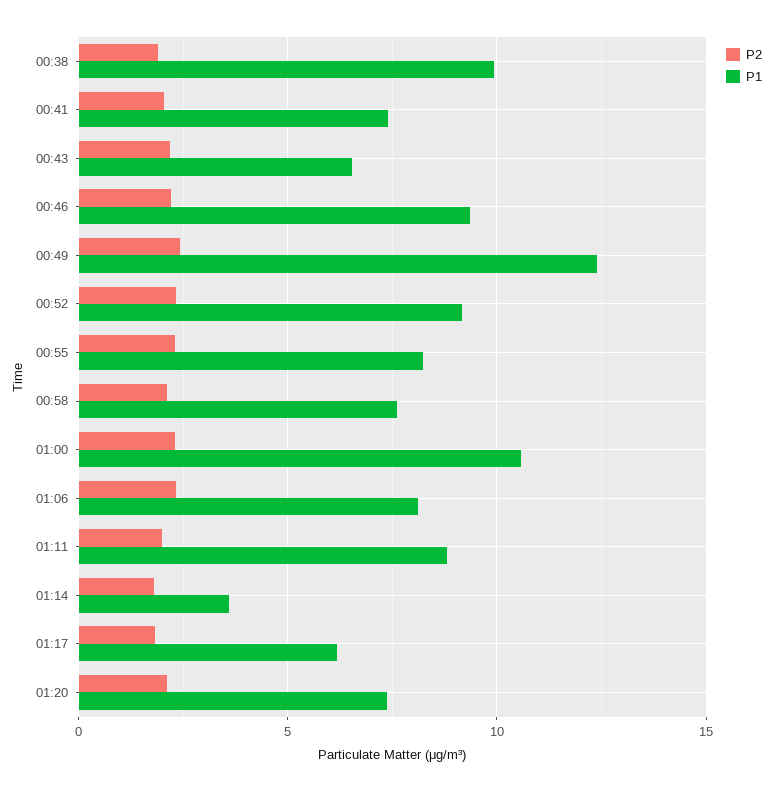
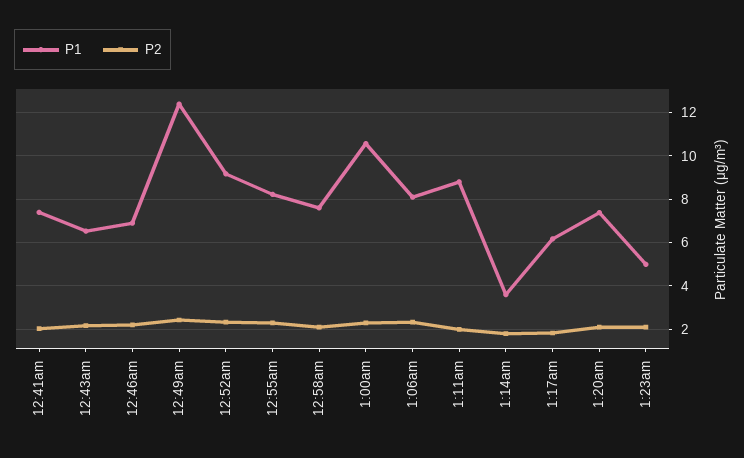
P2, 00:38: 2 -> none
P1, 00:38: 10 -> none
P1, 00:46: 9.5 -> 7
P1, 1:23am: none -> 5
P2, 1:23am: none -> 2

